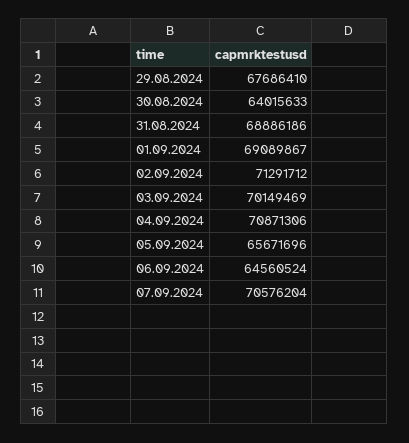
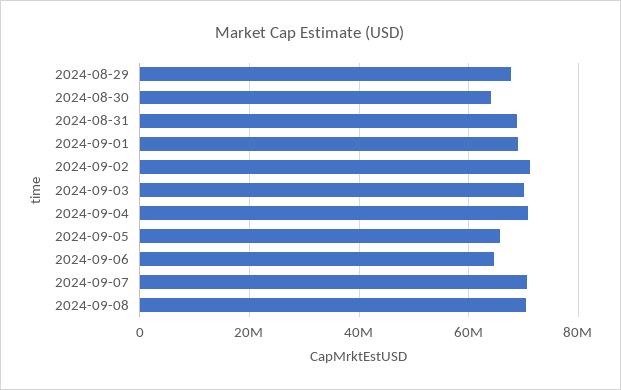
2024-09-08: none -> 70000000

